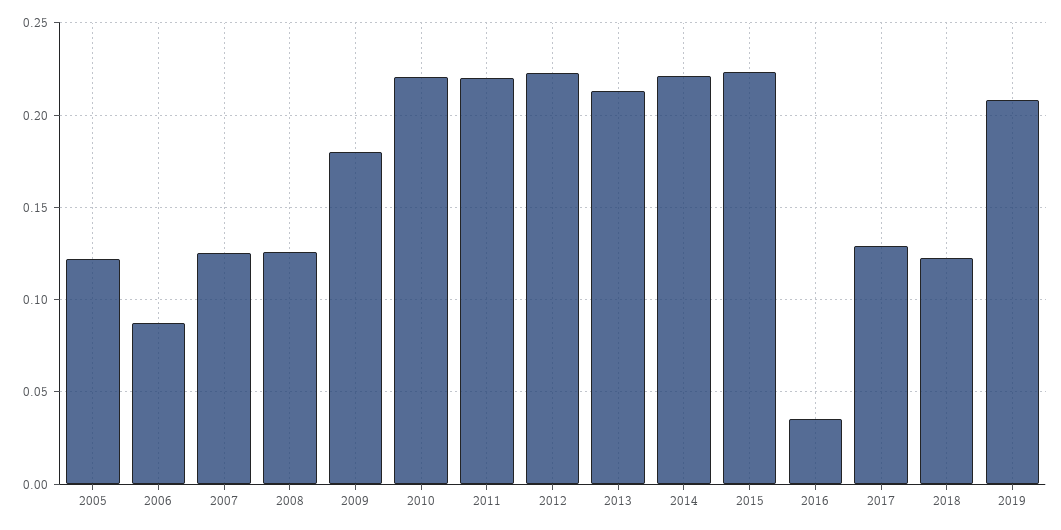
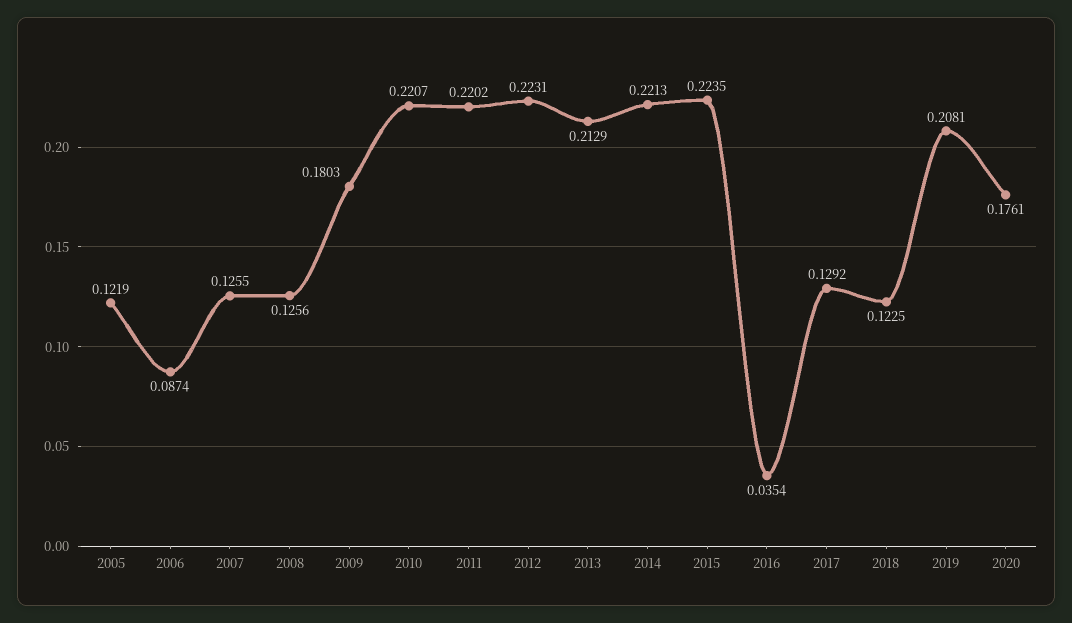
2020: none -> 0.1761

